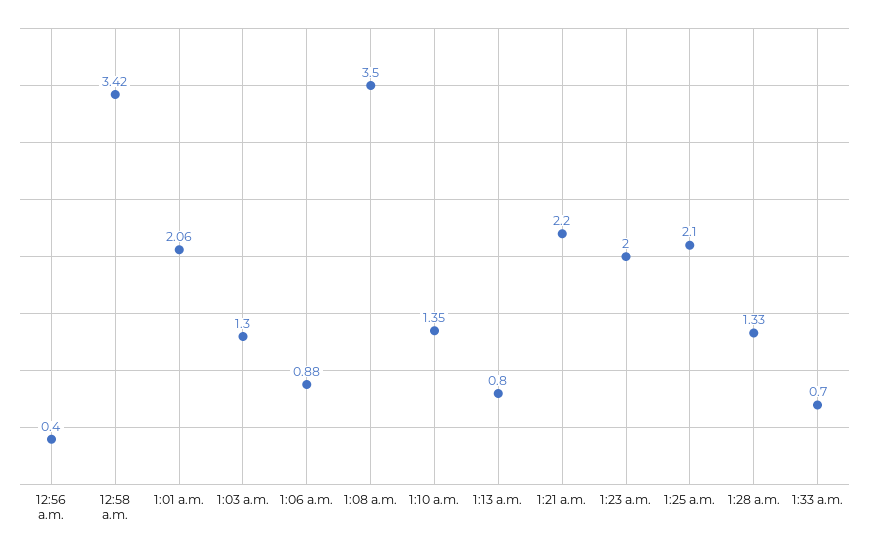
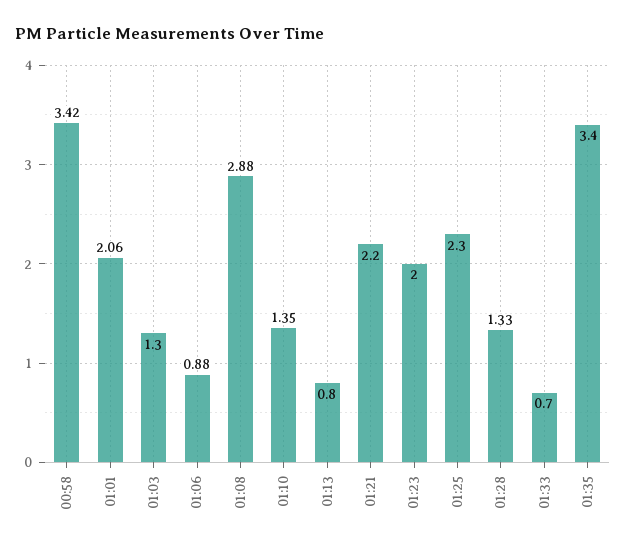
12:56 a.m.: 0.4 -> none
1:08 a.m.: 3.5 -> 2.88
1:25 a.m.: 2.1 -> 2.3
01:35: none -> 3.4

